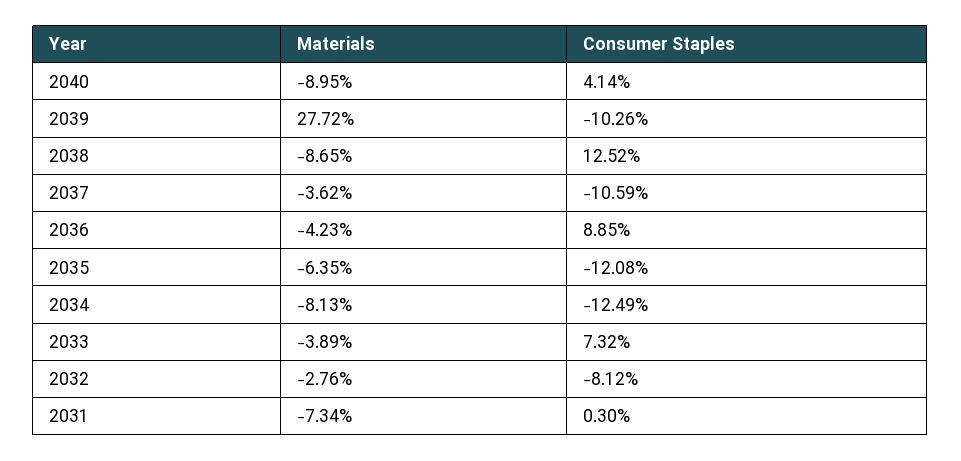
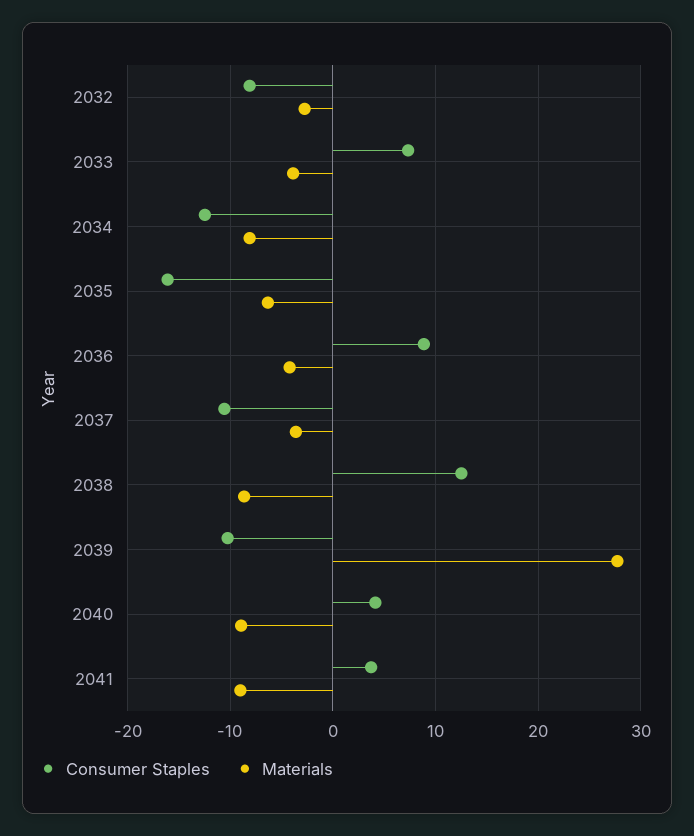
Consumer Staples, 2035: -12.08 -> -16
Materials, 2031: -7.34 -> none
Consumer Staples, 2031: 0.3 -> none
Consumer Staples, 2041: none -> 4
Materials, 2041: none -> -9

